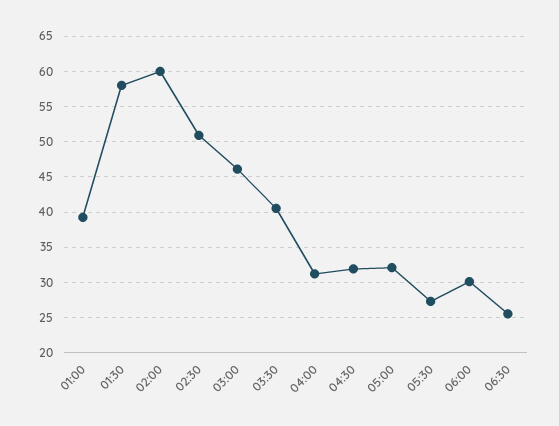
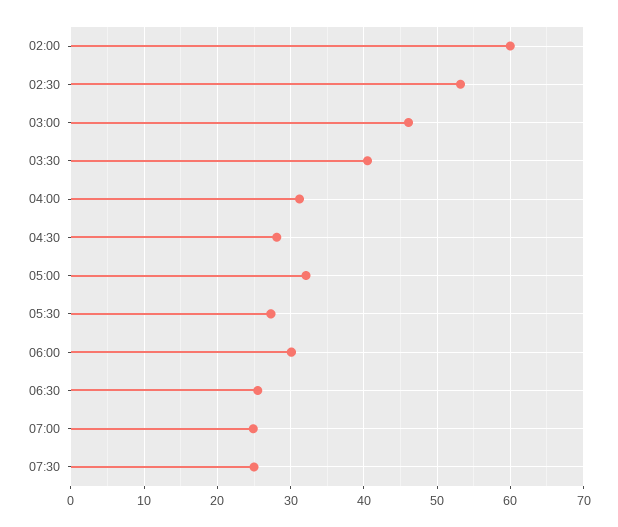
01:00: 39 -> none
01:30: 58 -> none
02:30: 51 -> 53
04:30: 32 -> 28
07:00: none -> 25
07:30: none -> 25

